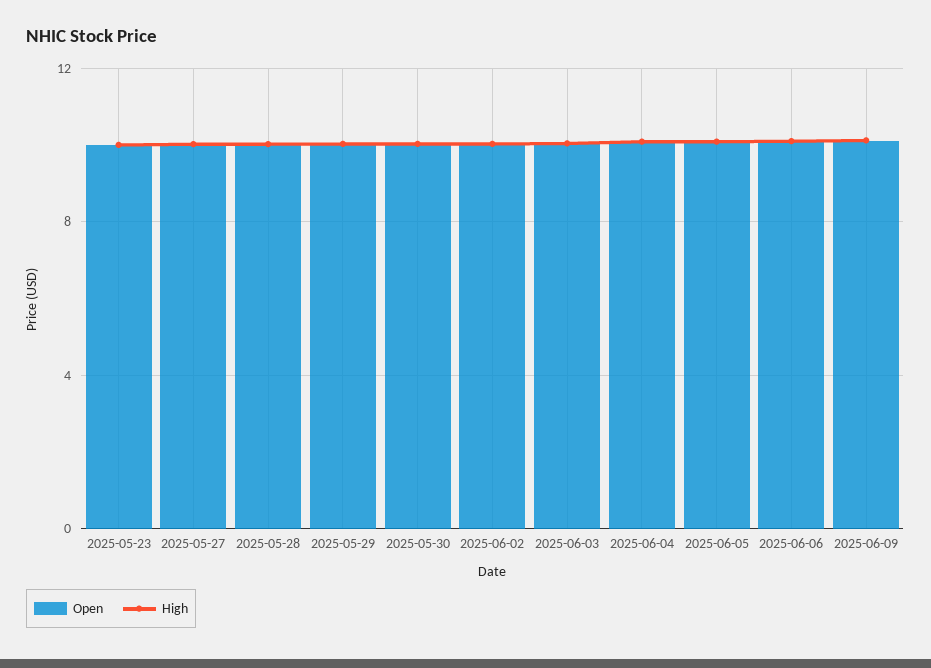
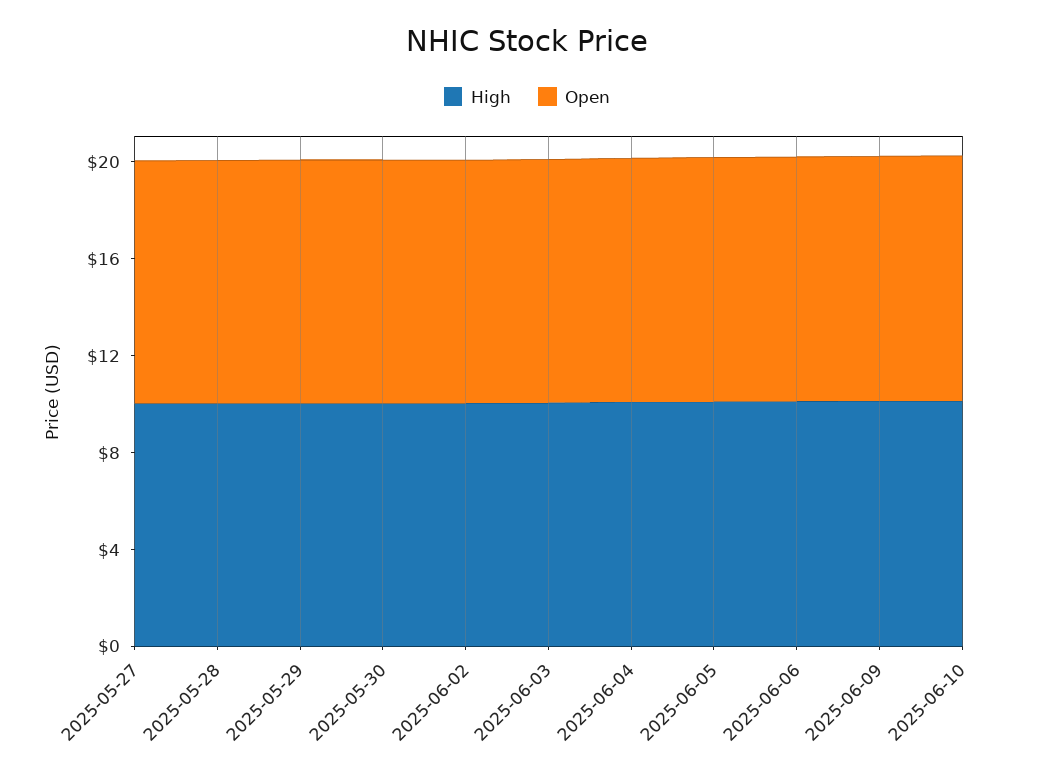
Open, 2025-05-23: 10 -> none
High, 2025-05-23: 10 -> none
High, 2025-06-10: none -> 10
Open, 2025-06-10: none -> 10

